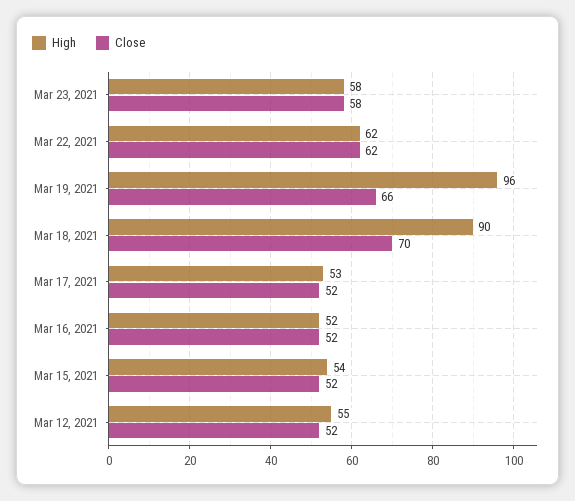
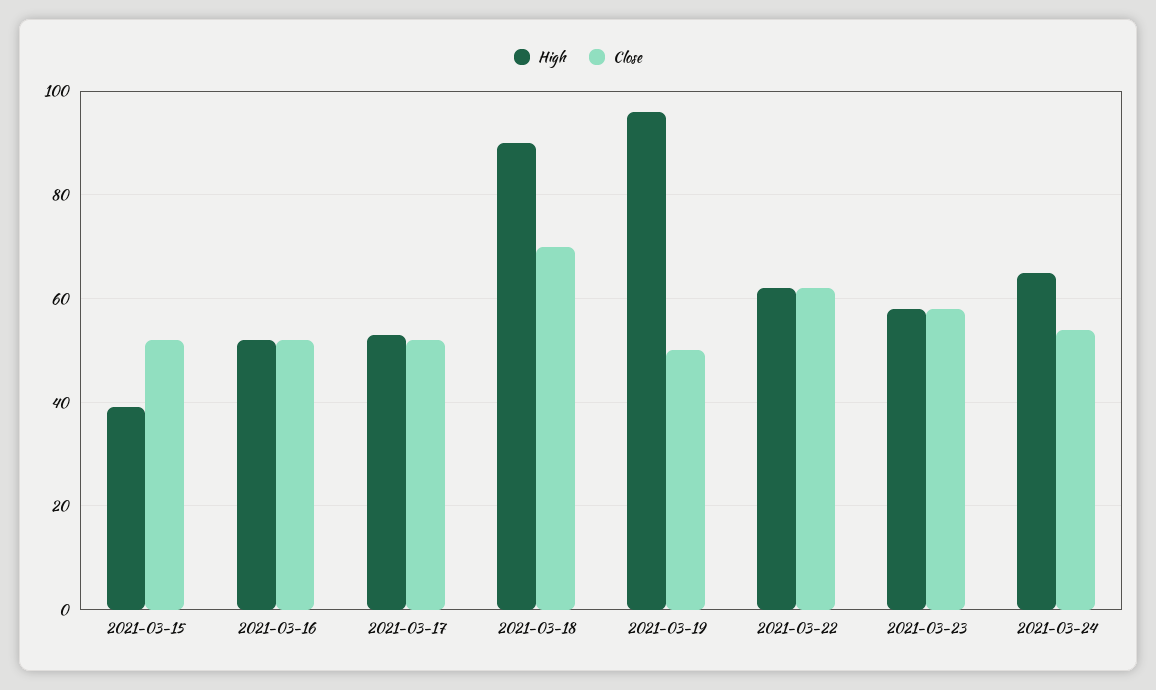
Close, Mar 19, 2021: 66 -> 50
High, Mar 15, 2021: 54 -> 40
High, Mar 12, 2021: 55 -> none
Close, Mar 12, 2021: 52 -> none
High, 2021-03-24: none -> 65
Close, 2021-03-24: none -> 55

